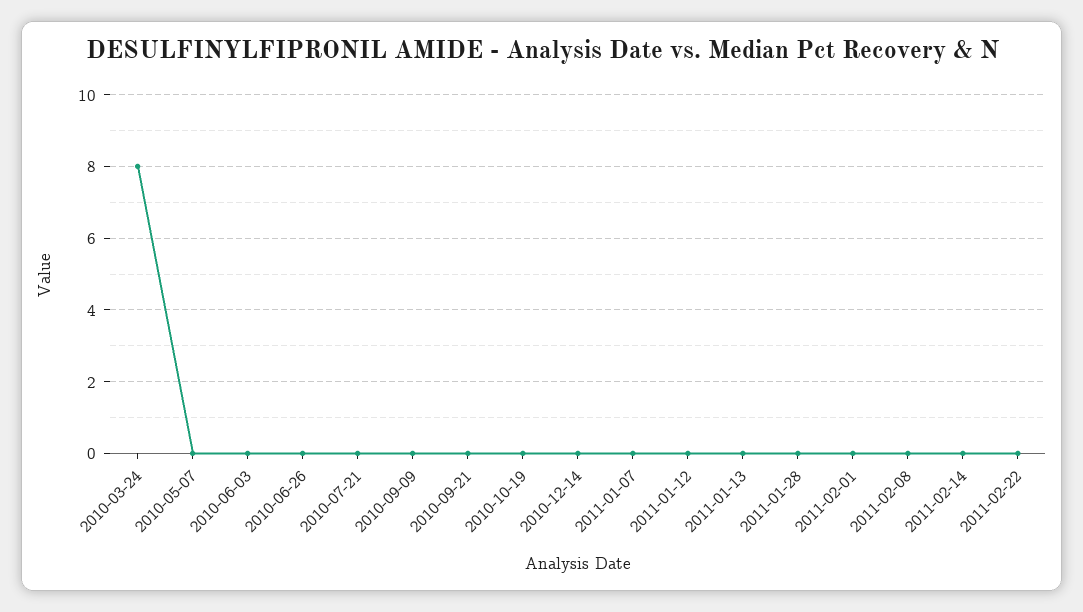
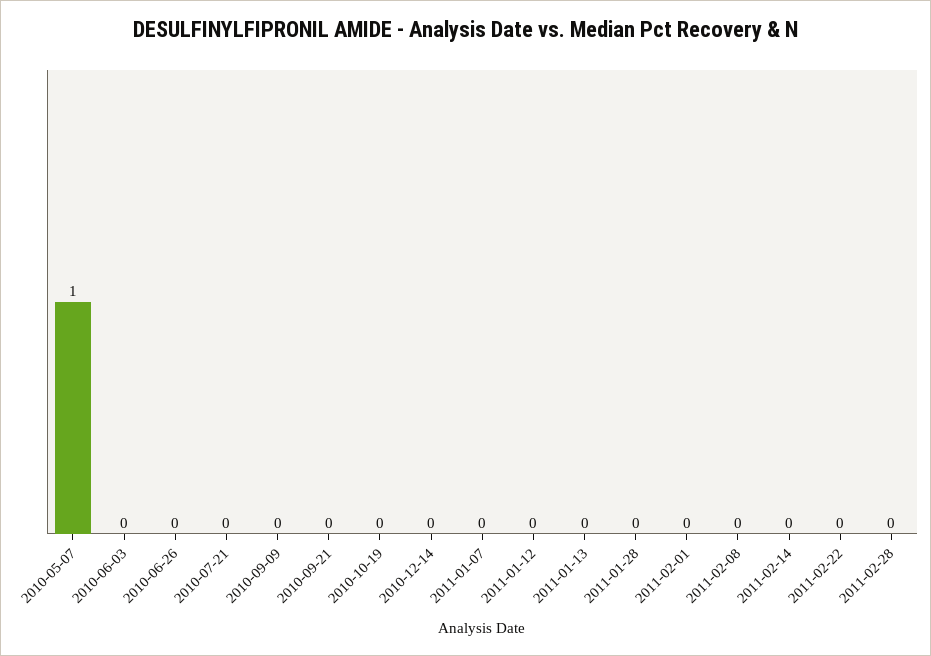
2010-03-24: 8 -> none
2010-05-07: 0 -> 1
2011-02-28: none -> 0

